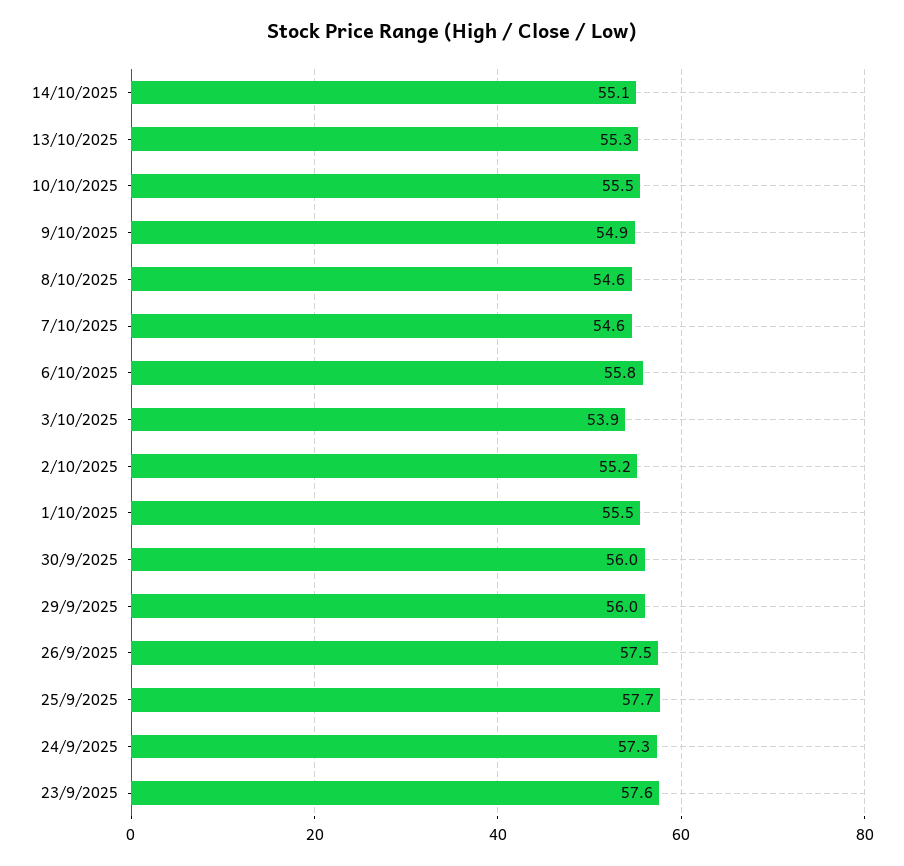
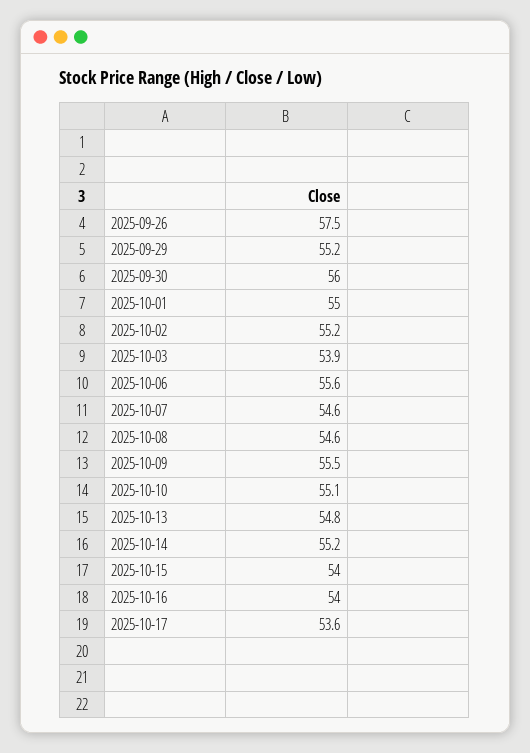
14/10/2025: 55.1 -> 55.2
13/10/2025: 55.3 -> 54.8
10/10/2025: 55.5 -> 55.1
9/10/2025: 54.9 -> 55.5
6/10/2025: 55.8 -> 55.6
1/10/2025: 55.5 -> 55
29/9/2025: 56 -> 55.2
25/9/2025: 57.7 -> none
24/9/2025: 57.3 -> none
23/9/2025: 57.6 -> none
2025-10-15: none -> 54
2025-10-16: none -> 54
2025-10-17: none -> 53.6

